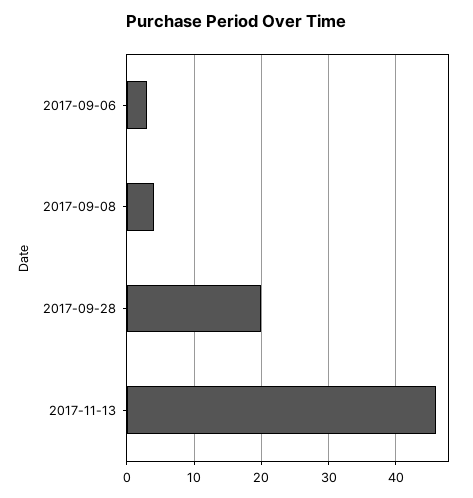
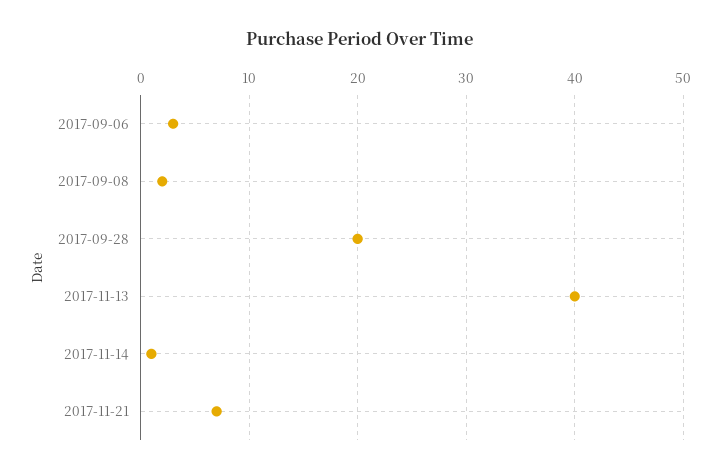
2017-09-08: 4 -> 2
2017-11-13: 46 -> 40
2017-11-14: none -> 1
2017-11-21: none -> 7

